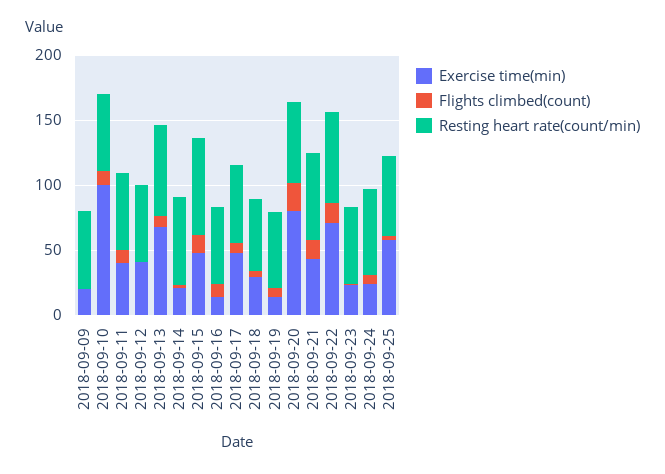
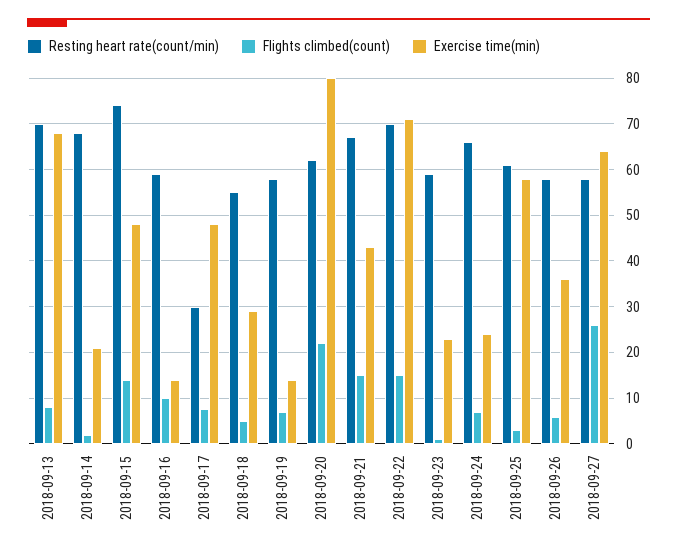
Exercise time(min), 2018-09-09: 20 -> none
Flights climbed(count), 2018-09-09: 0 -> none
Resting heart rate(count/min), 2018-09-09: 60 -> none
Exercise time(min), 2018-09-10: 100 -> none
Flights climbed(count), 2018-09-10: 10 -> none
Resting heart rate(count/min), 2018-09-10: 60 -> none
Exercise time(min), 2018-09-11: 40 -> none
Flights climbed(count), 2018-09-11: 10 -> none
Resting heart rate(count/min), 2018-09-11: 60 -> none
Exercise time(min), 2018-09-12: 40 -> none
Flights climbed(count), 2018-09-12: 0 -> none
Resting heart rate(count/min), 2018-09-12: 60 -> none
Resting heart rate(count/min), 2018-09-17: 60 -> 30
Resting heart rate(count/min), 2018-09-26: none -> 58
Flights climbed(count), 2018-09-26: none -> 6
Exercise time(min), 2018-09-26: none -> 36
Resting heart rate(count/min), 2018-09-27: none -> 58
Flights climbed(count), 2018-09-27: none -> 26
Exercise time(min), 2018-09-27: none -> 64

